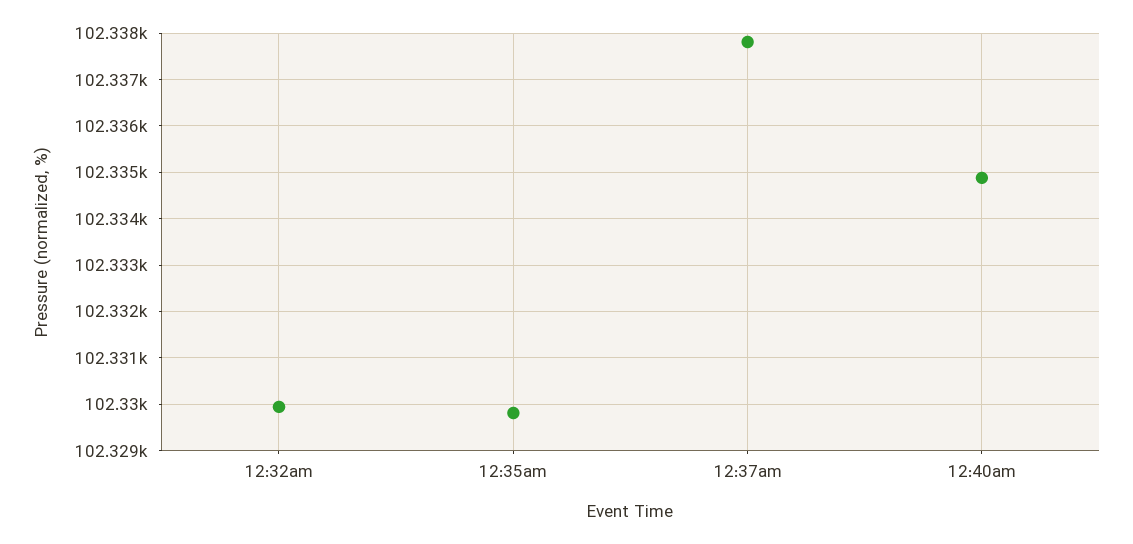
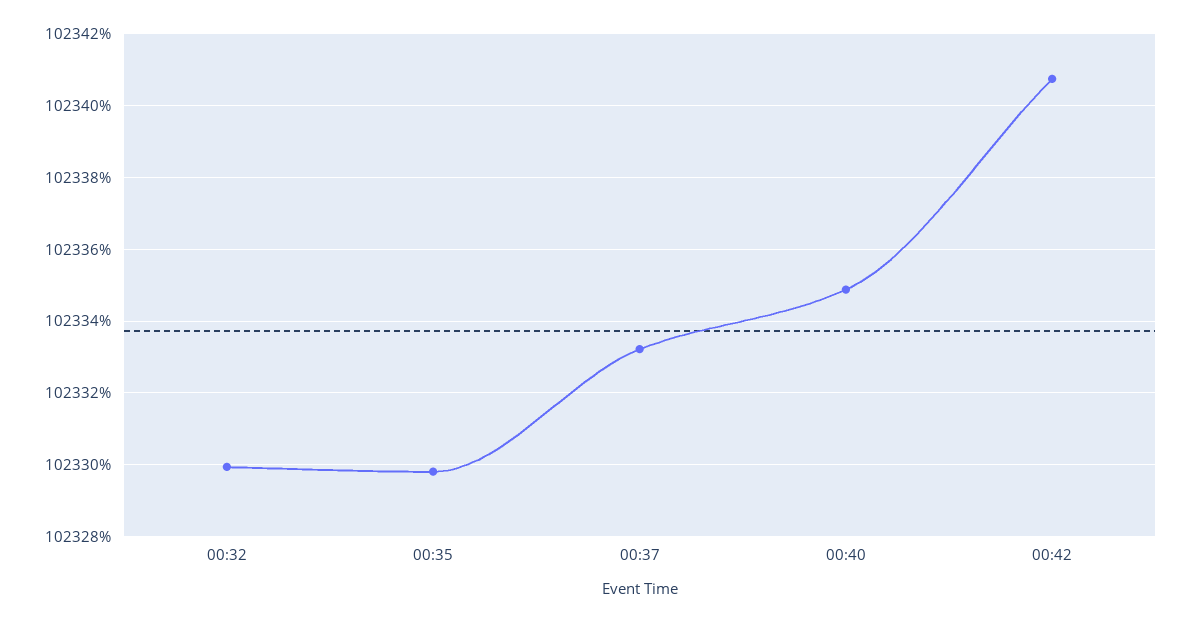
12:37am: 102337.8 -> 102333.2
00:42: none -> 102340.8

